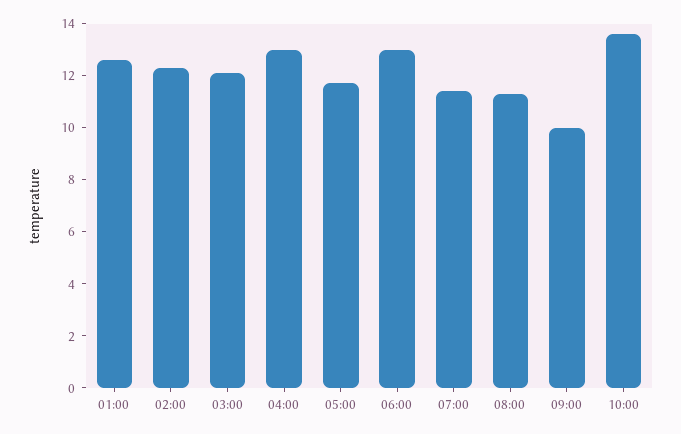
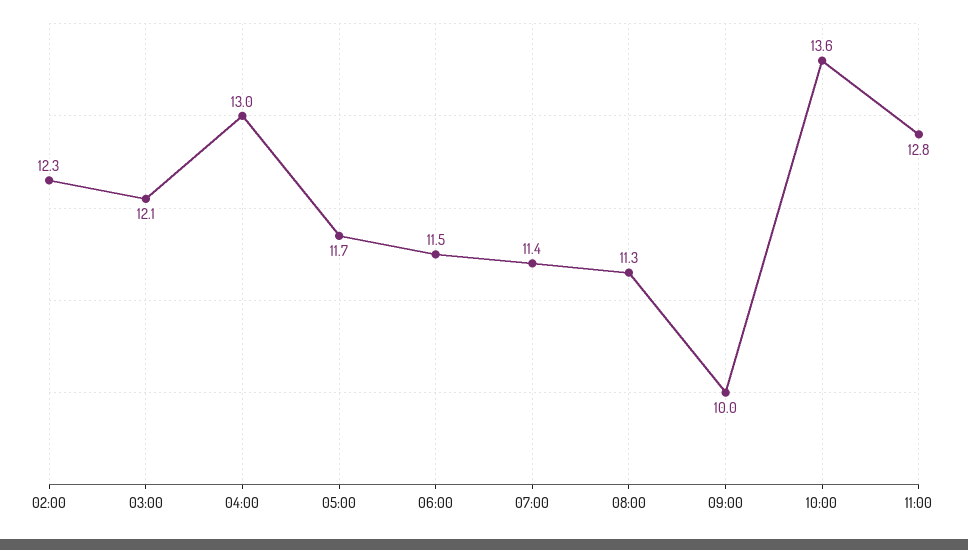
01:00: 12.5 -> none
06:00: 13 -> 11.5
11:00: none -> 12.8

